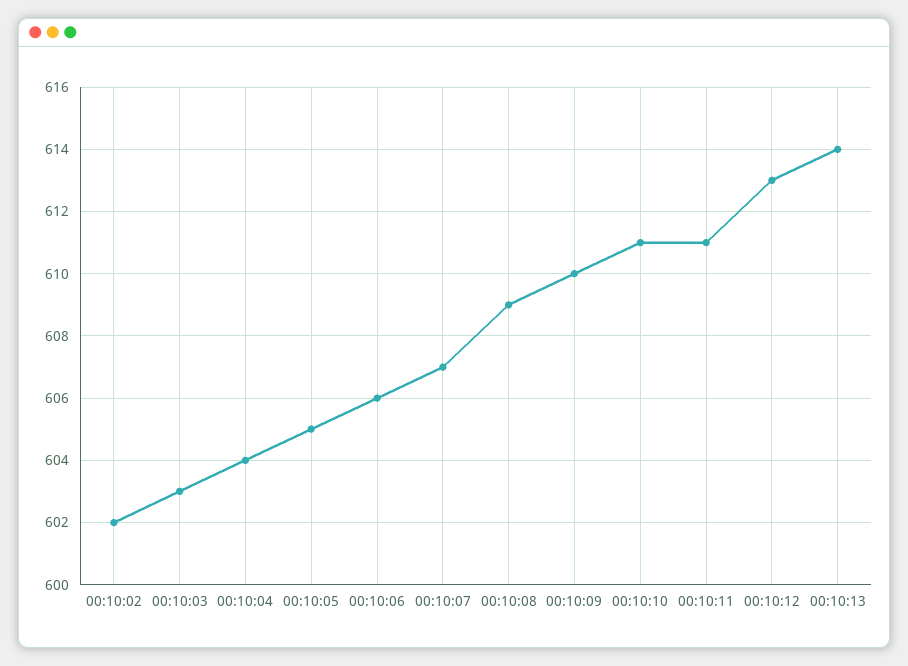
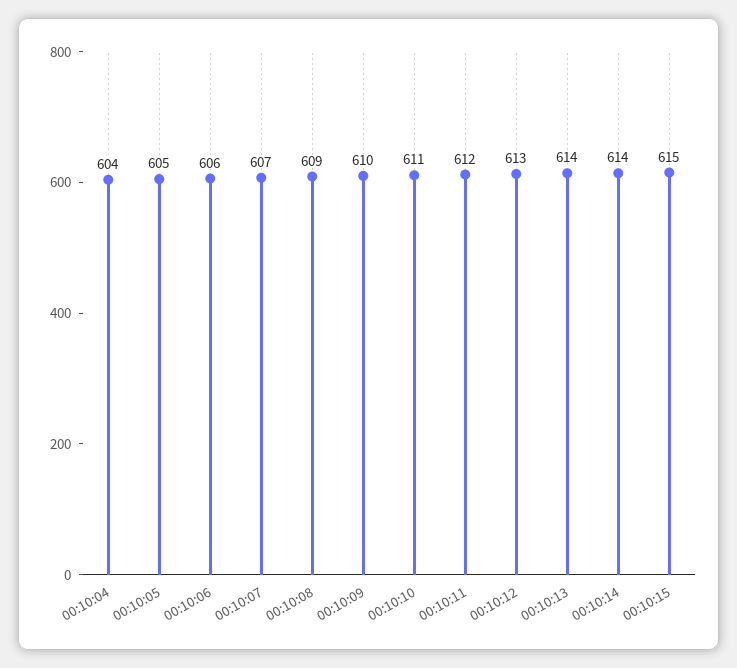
00:10:02: 602 -> none
00:10:03: 603 -> none
00:10:11: 611 -> 612
00:10:14: none -> 614
00:10:15: none -> 615

